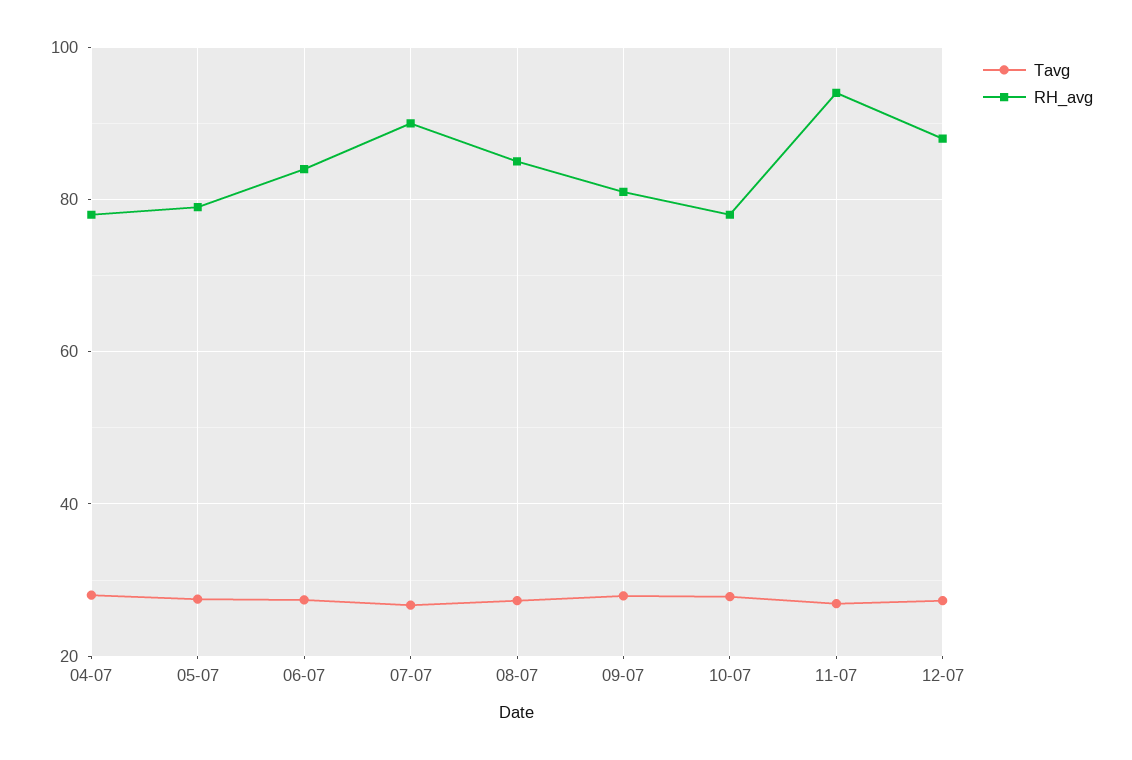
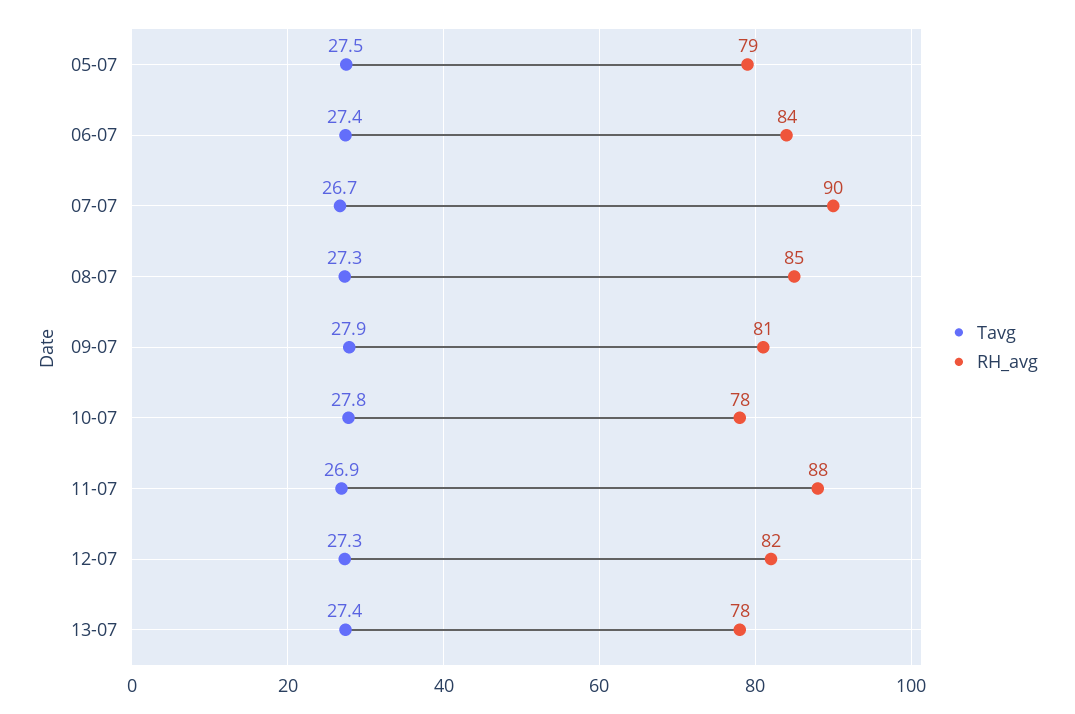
Tavg, 04-07: 28 -> none
RH_avg, 04-07: 78 -> none
RH_avg, 11-07: 94 -> 88
RH_avg, 12-07: 88 -> 82
Tavg, 13-07: none -> 27.4
RH_avg, 13-07: none -> 78

